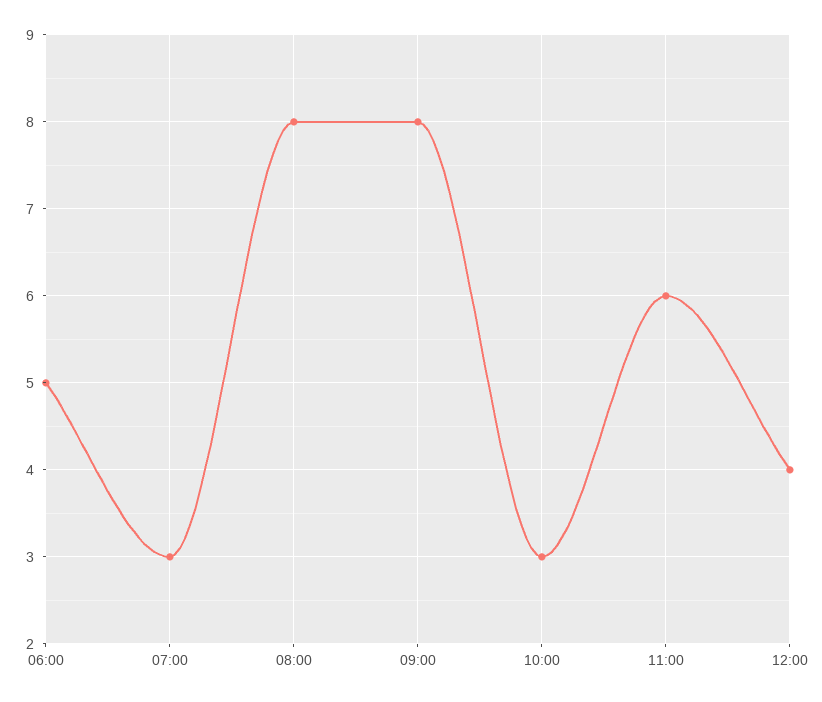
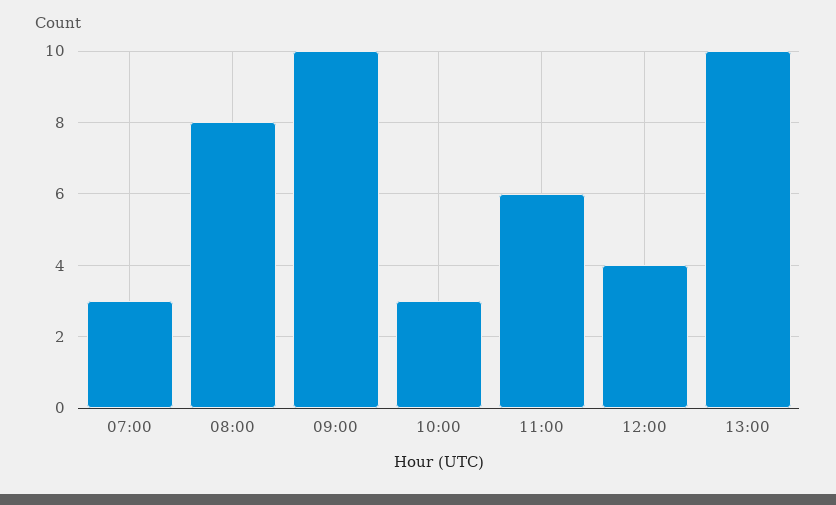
06:00: 5 -> none
09:00: 8 -> 10
13:00: none -> 10

